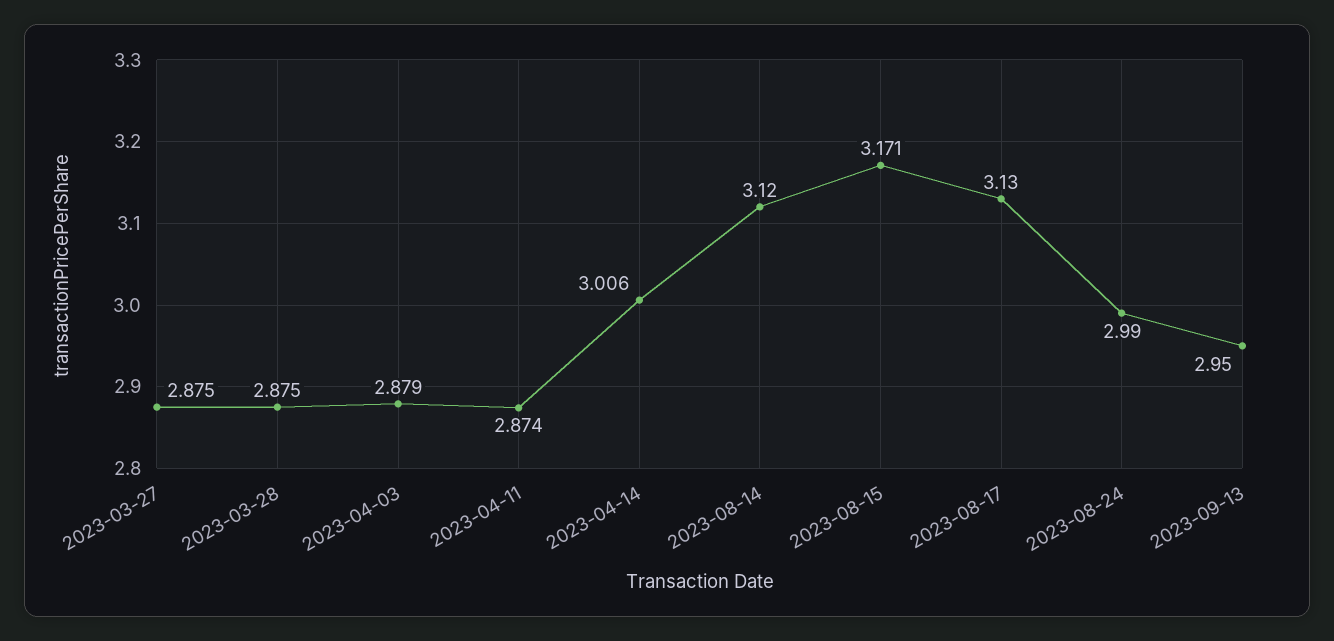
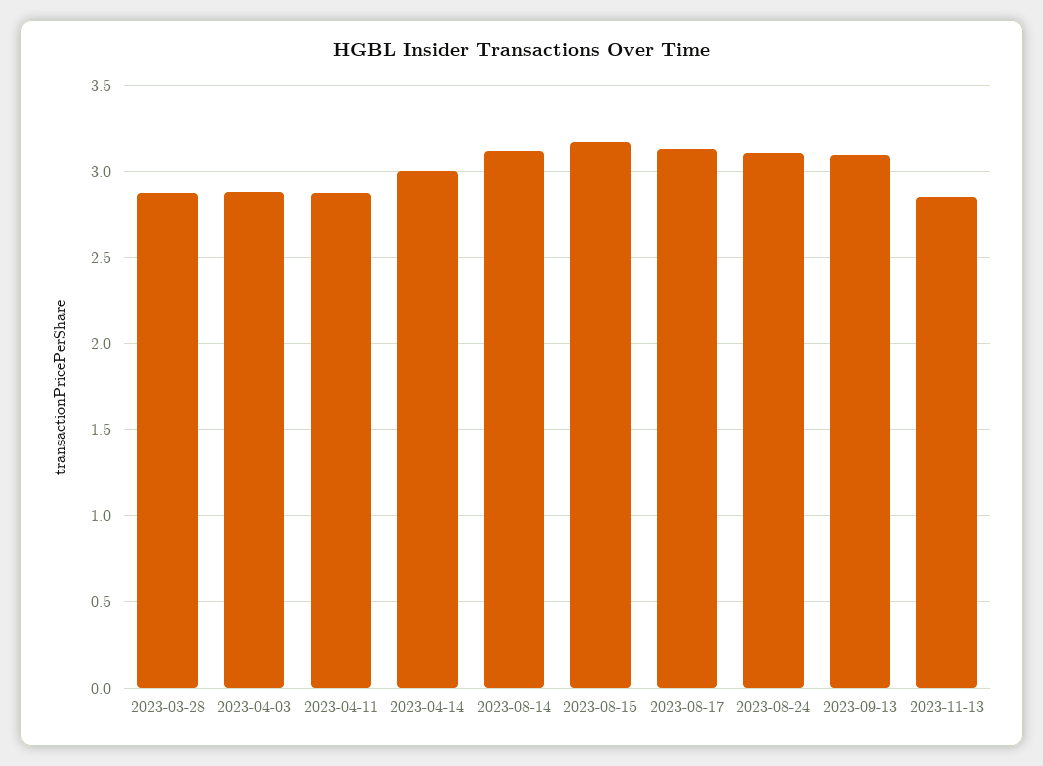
2023-03-27: 2.875 -> none
2023-08-24: 2.99 -> 3.1
2023-09-13: 2.95 -> 3.1
2023-11-13: none -> 2.85

